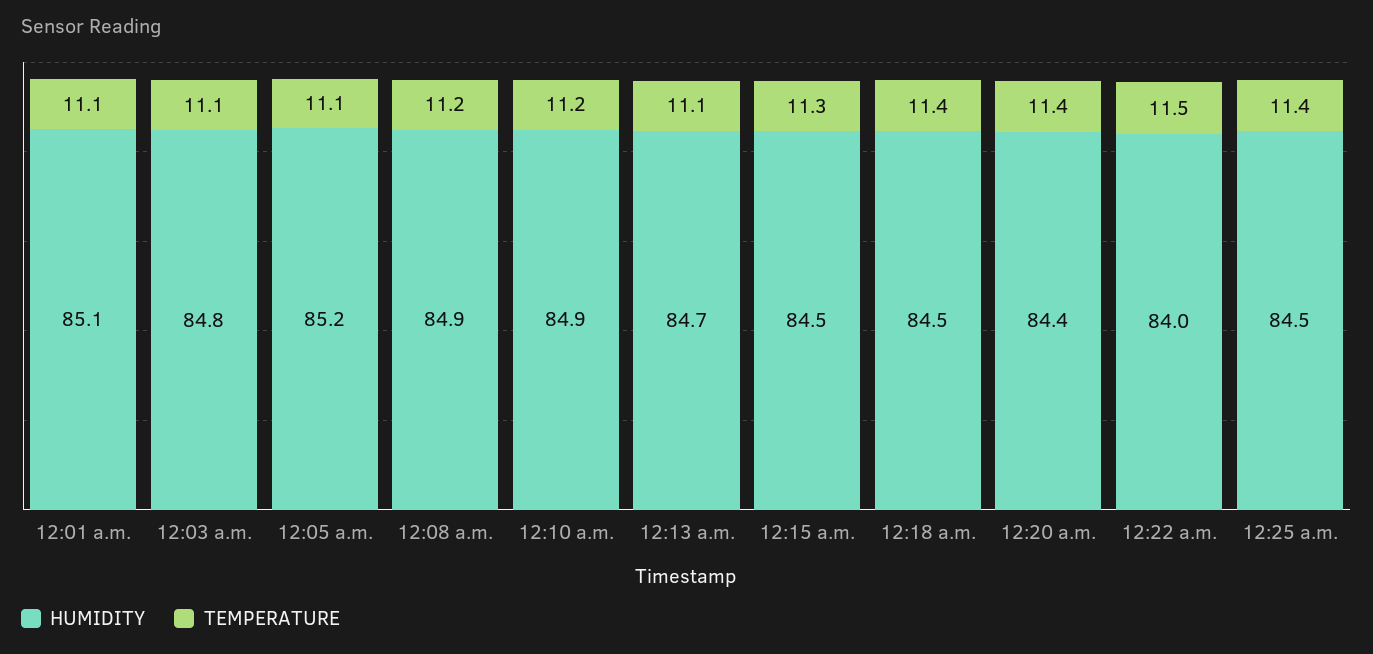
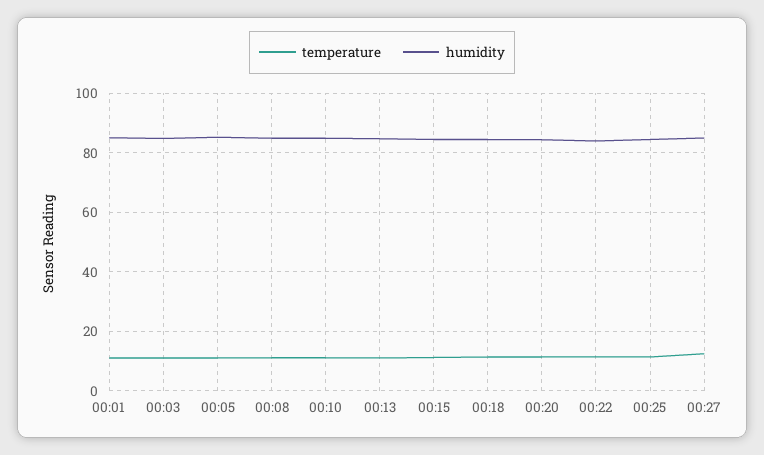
TEMPERATURE, 00:27: none -> 12.5
HUMIDITY, 00:27: none -> 85

